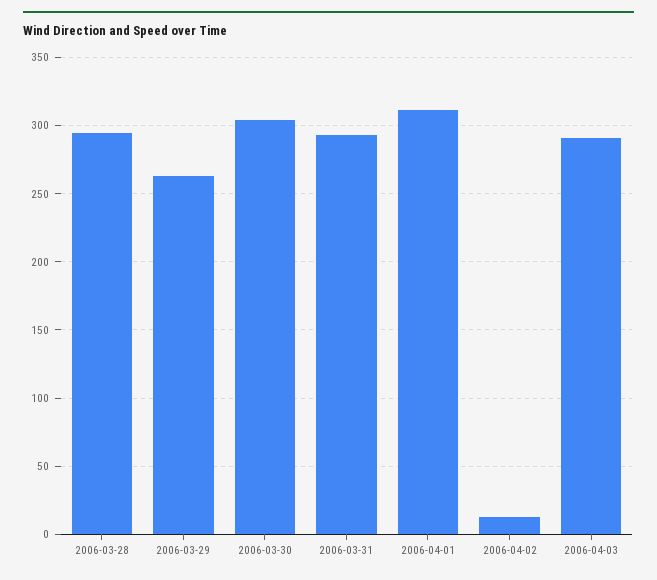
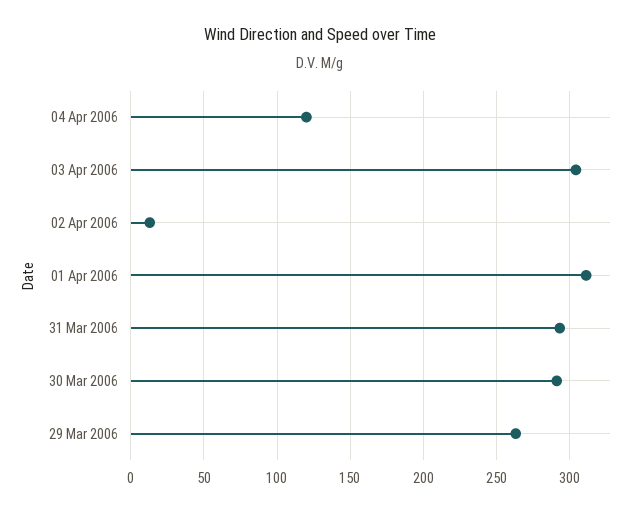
2006-03-28: 295 -> none
2006-03-30: 305 -> 290
2006-04-03: 290 -> 305
04 Apr 2006: none -> 120

